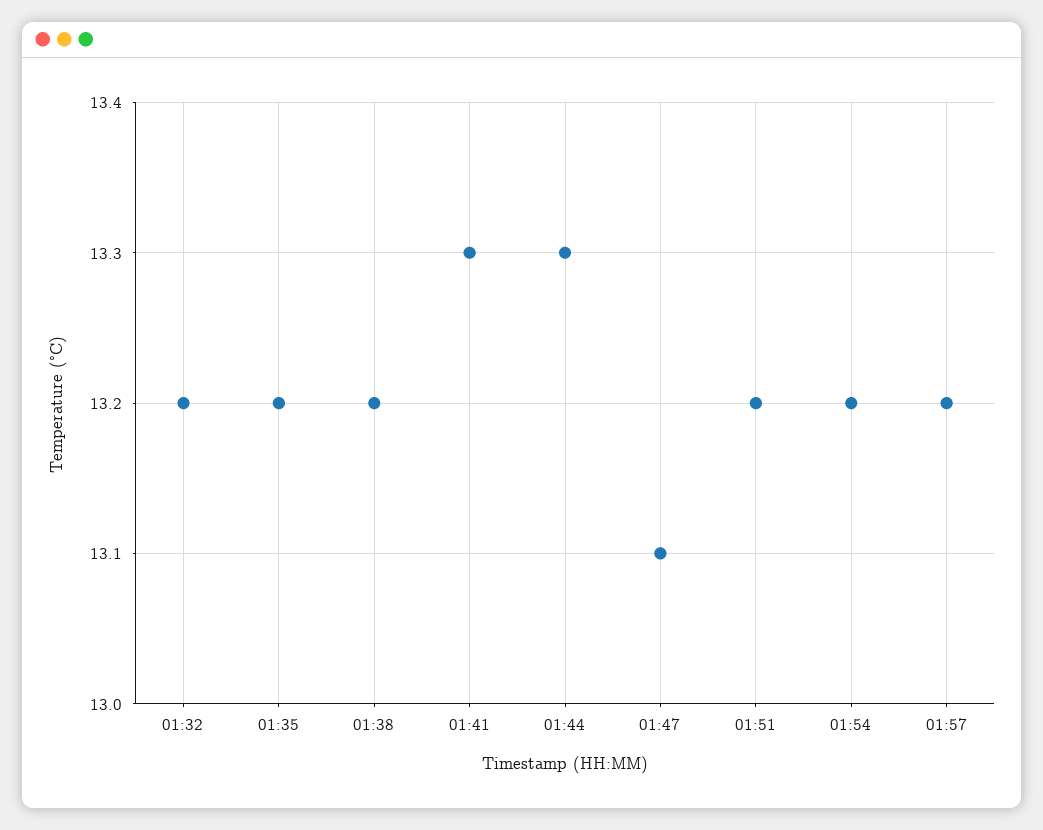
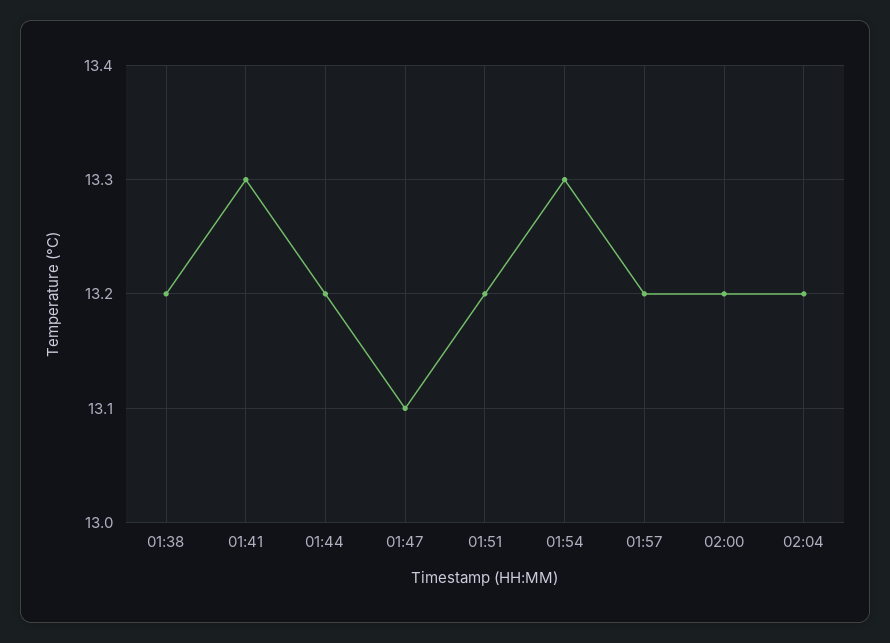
01:32: 13.2 -> none
01:35: 13.2 -> none
01:44: 13.3 -> 13.2
01:54: 13.2 -> 13.3
02:00: none -> 13.2
02:04: none -> 13.2

